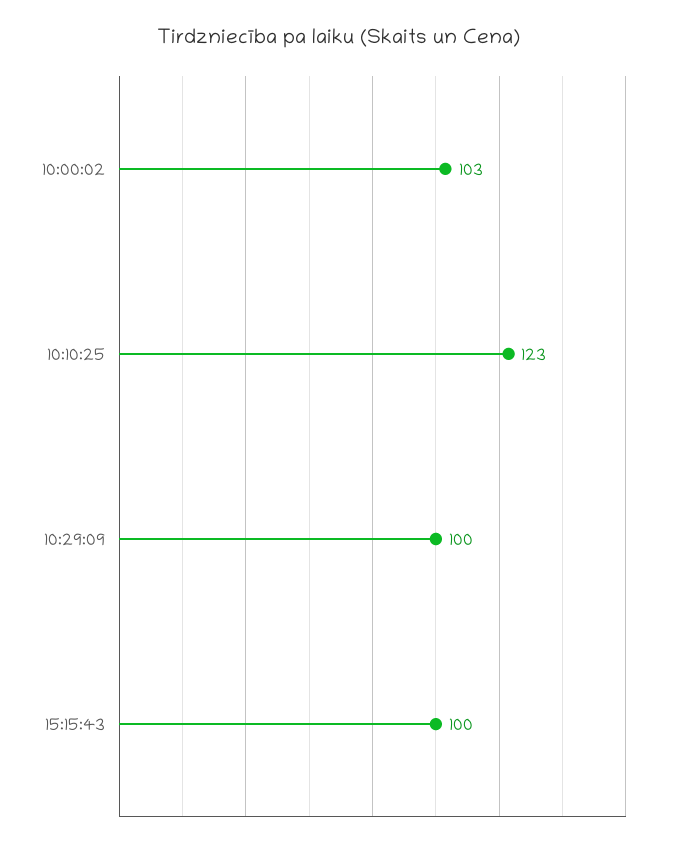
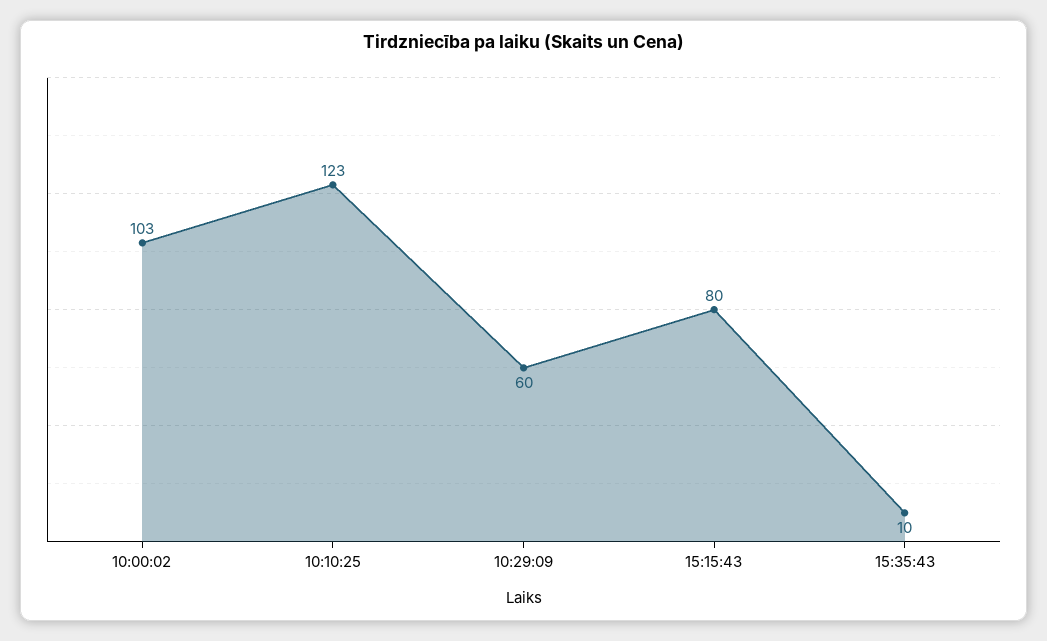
10:29:09: 100 -> 60
15:15:43: 100 -> 80
15:35:43: none -> 10

